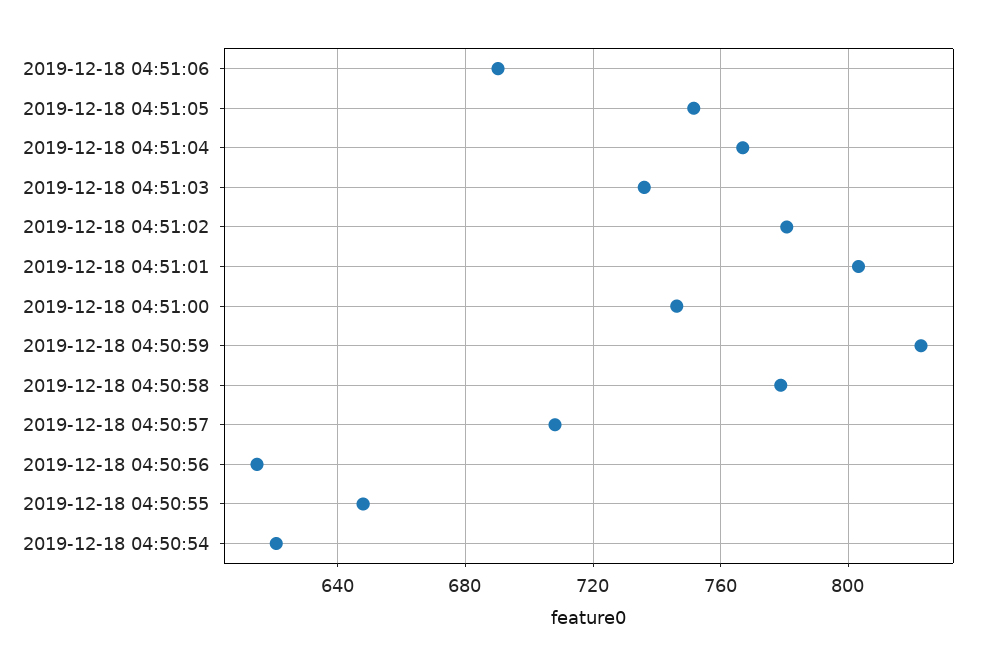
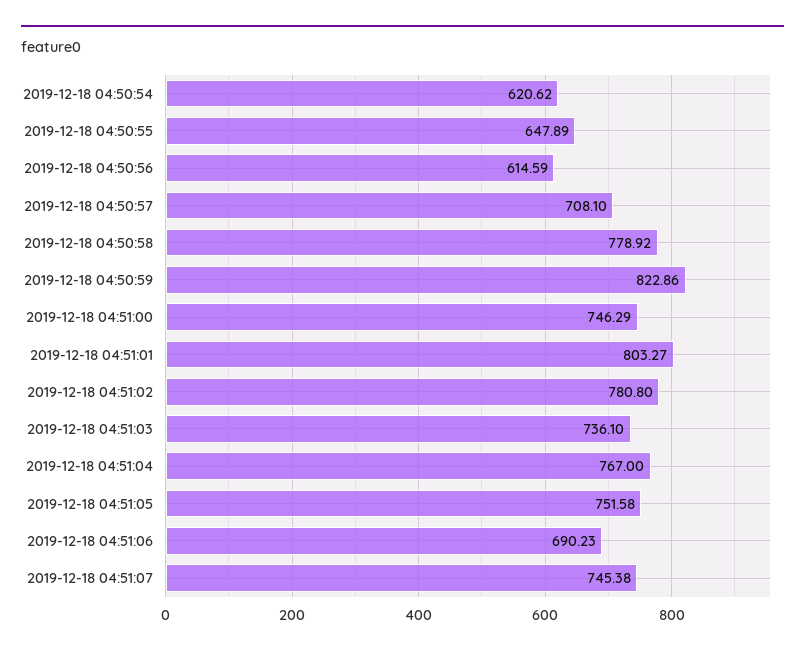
2019-12-18 04:51:07: none -> 745.38

